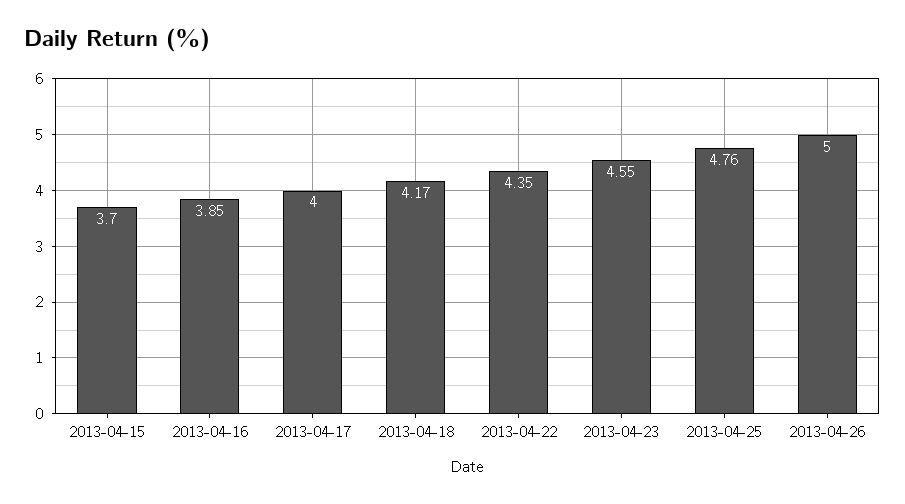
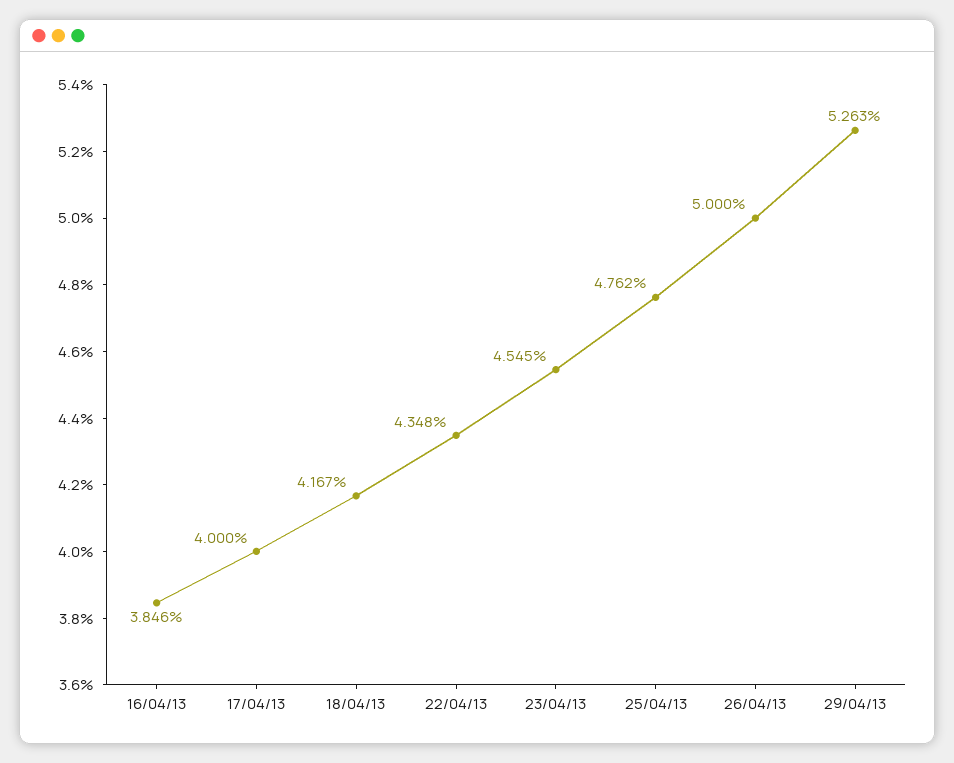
2013-04-15: 3.7 -> none
29/04/13: none -> 5.263

